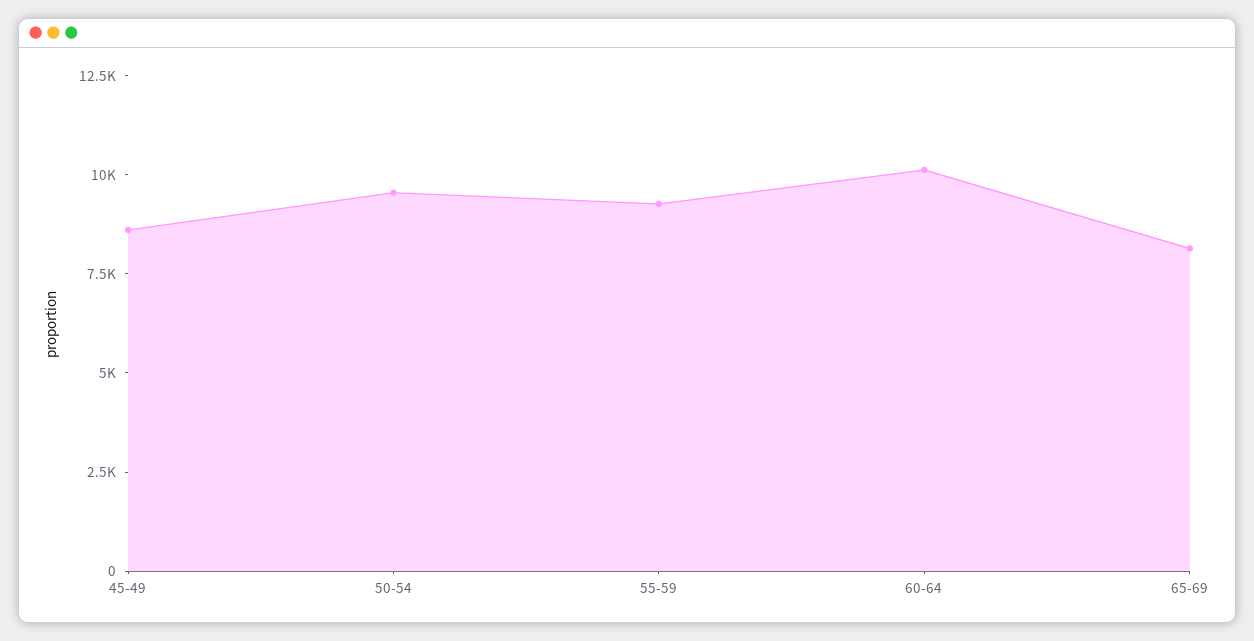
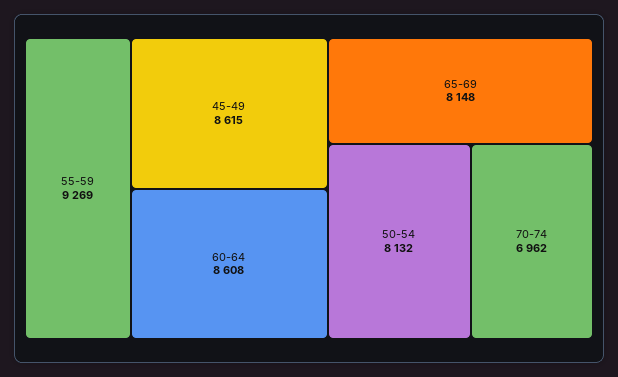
50-54: 9500 -> 8132
60-64: 10000 -> 8608
70-74: none -> 6962

